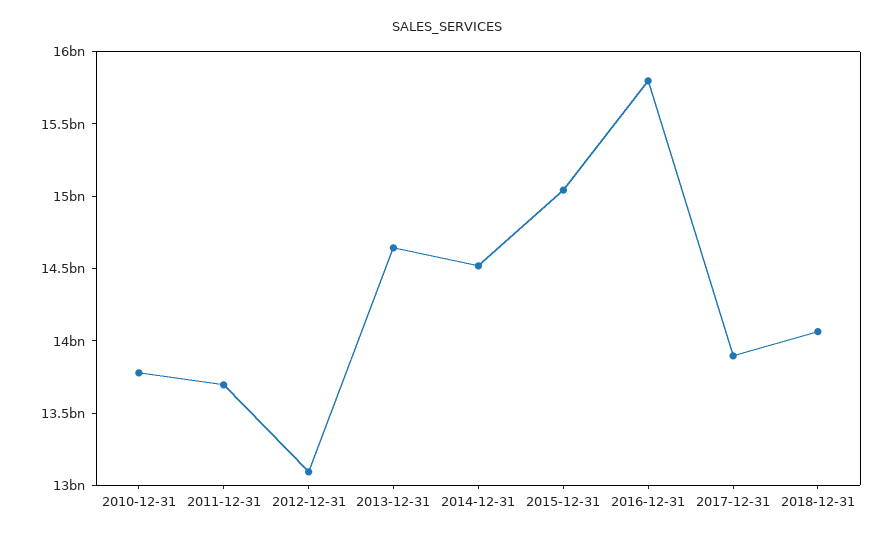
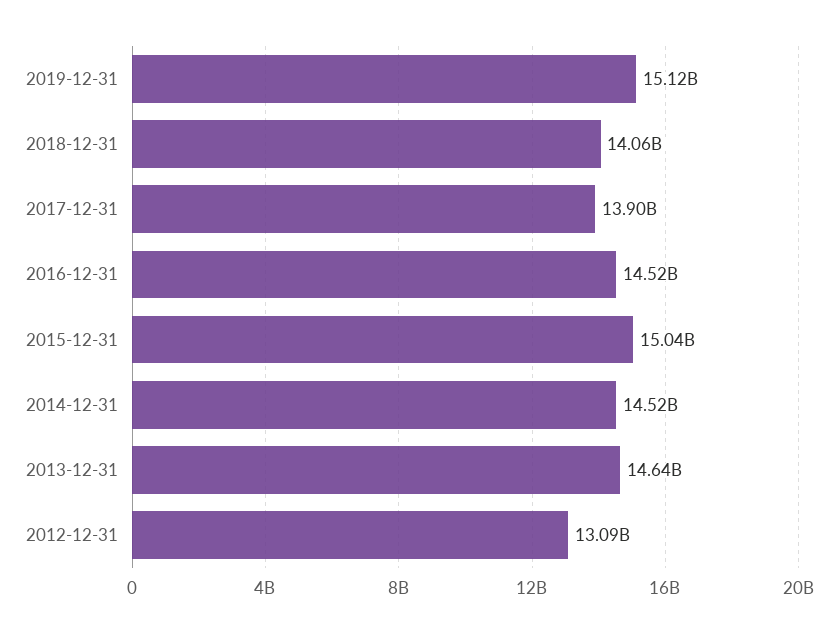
2010-12-31: 13800000000 -> none
2011-12-31: 13700000000 -> none
2016-12-31: 15800000000 -> 14520000000
2019-12-31: none -> 15120000000

